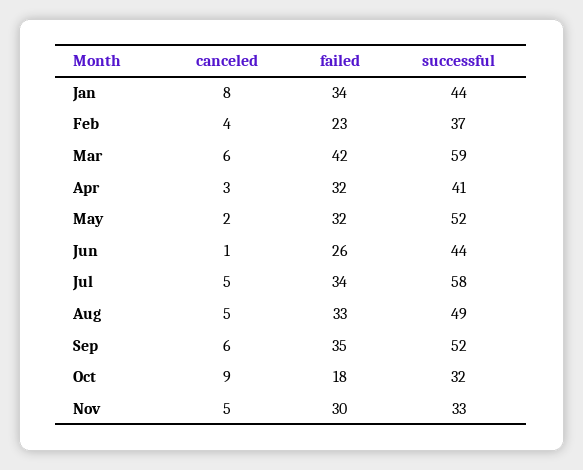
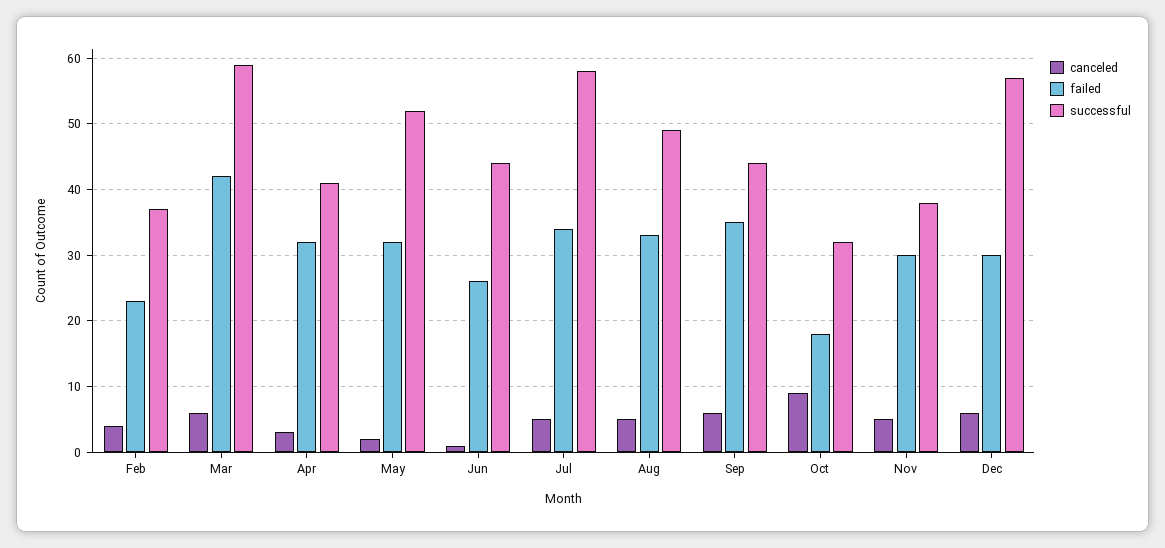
canceled, Jan: 8 -> none
failed, Jan: 34 -> none
successful, Jan: 44 -> none
successful, Sep: 52 -> 44
successful, Nov: 33 -> 38
canceled, Dec: none -> 6
failed, Dec: none -> 30
successful, Dec: none -> 57

